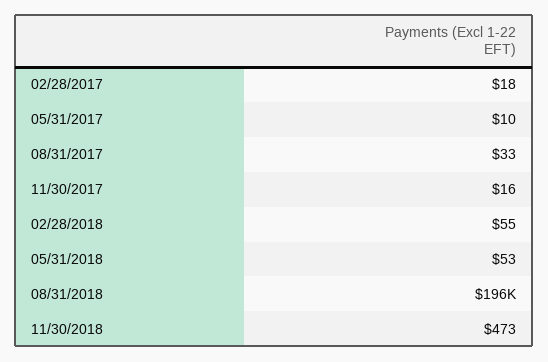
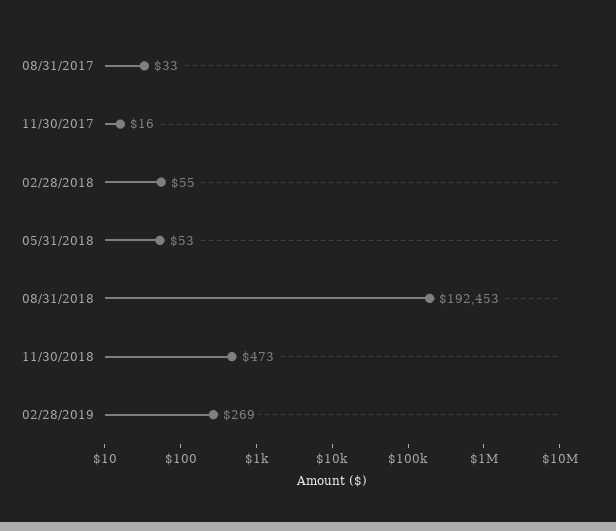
02/28/2017: 18 -> none
05/31/2017: 10 -> none
08/31/2018: 196000 -> 192453
02/28/2019: none -> 269

